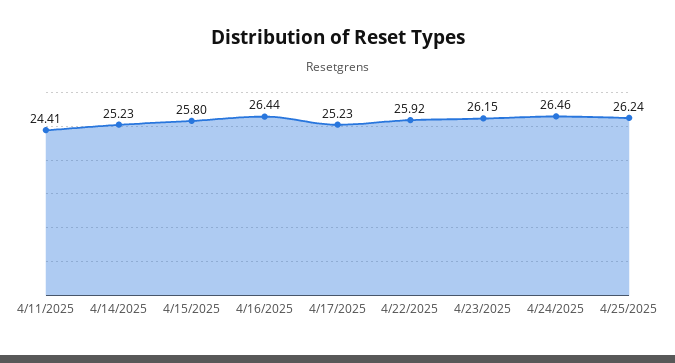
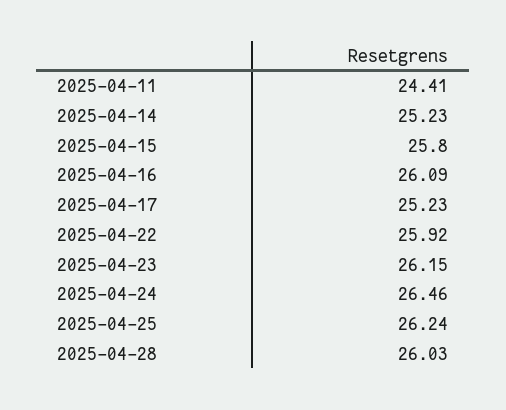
4/16/2025: 26.44 -> 26.09
2025-04-28: none -> 26.03

